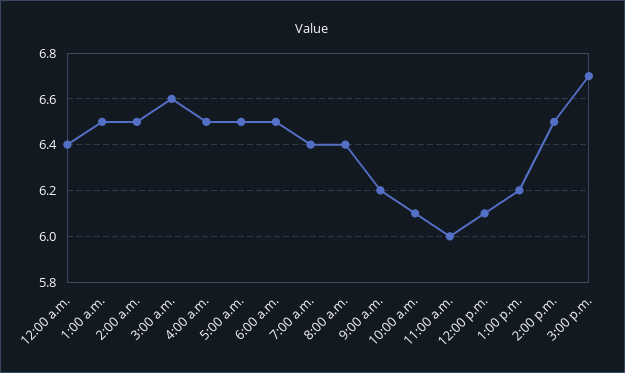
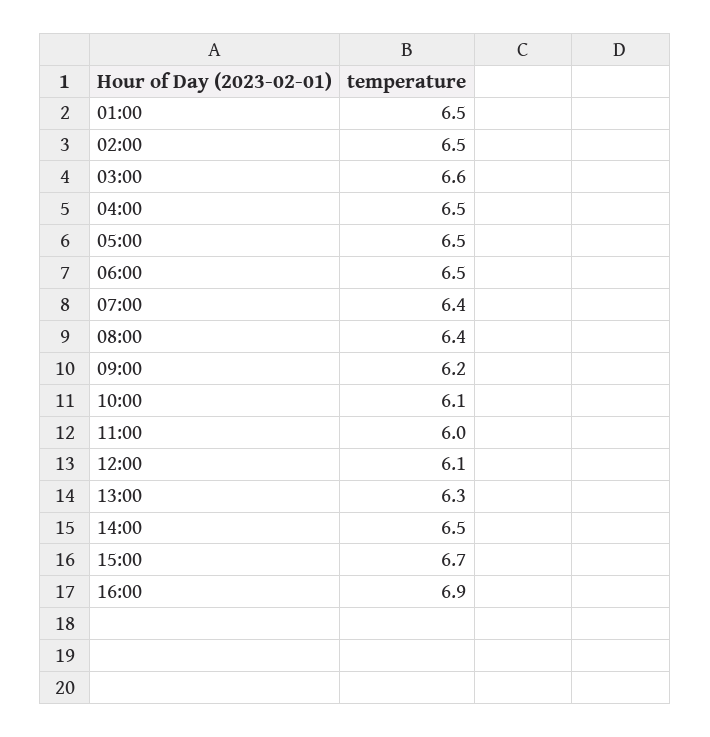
12:00 a.m.: 6.4 -> none
1:00 p.m.: 6.2 -> 6.3
16:00: none -> 6.9

